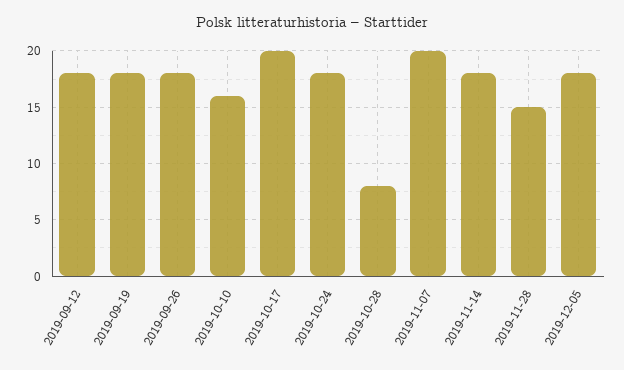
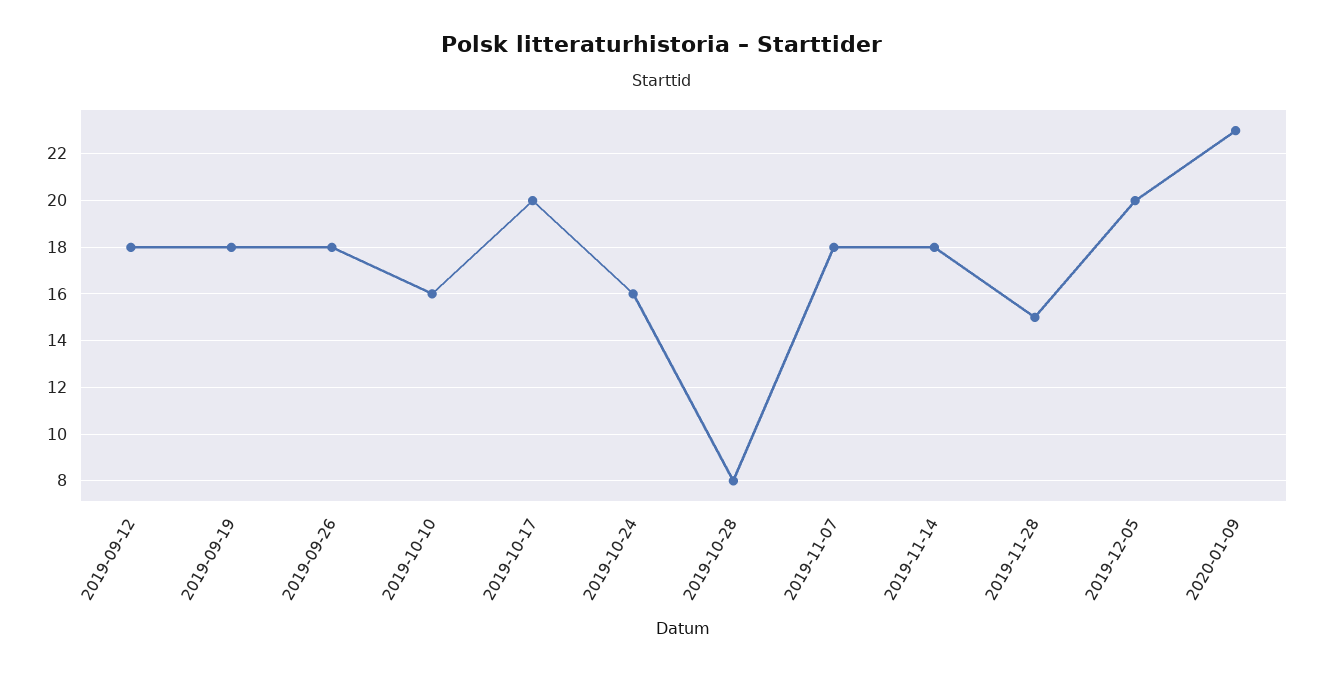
2019-10-24: 18 -> 16
2019-11-07: 20 -> 18
2019-12-05: 18 -> 20
2020-01-09: none -> 23

